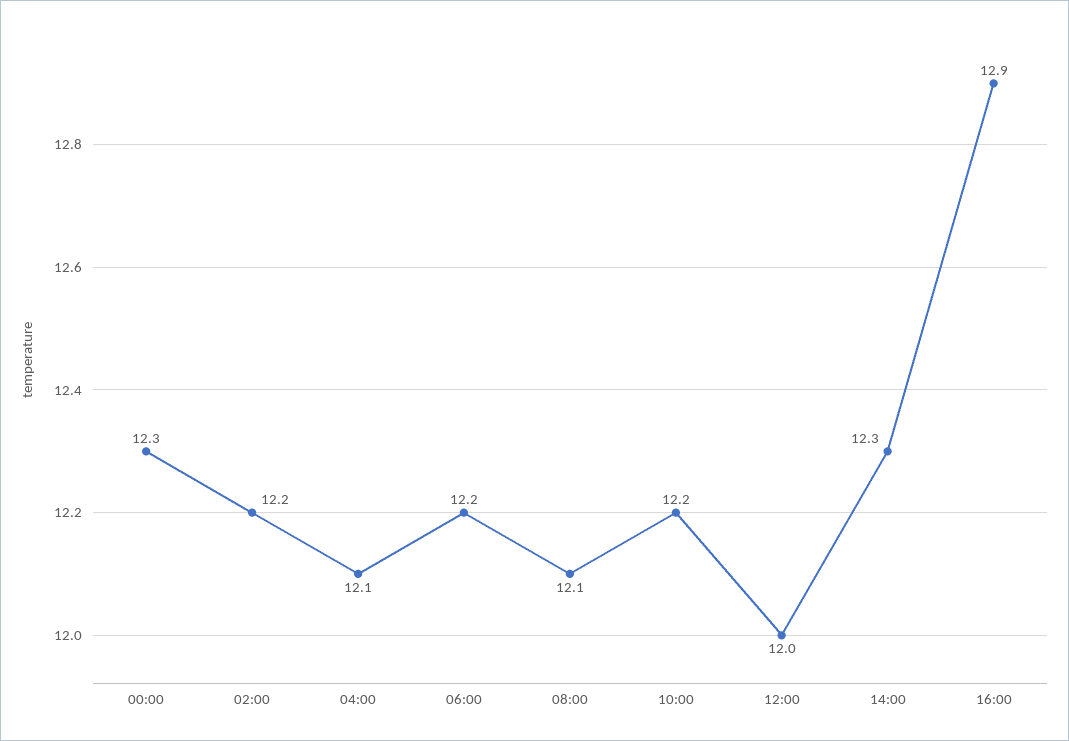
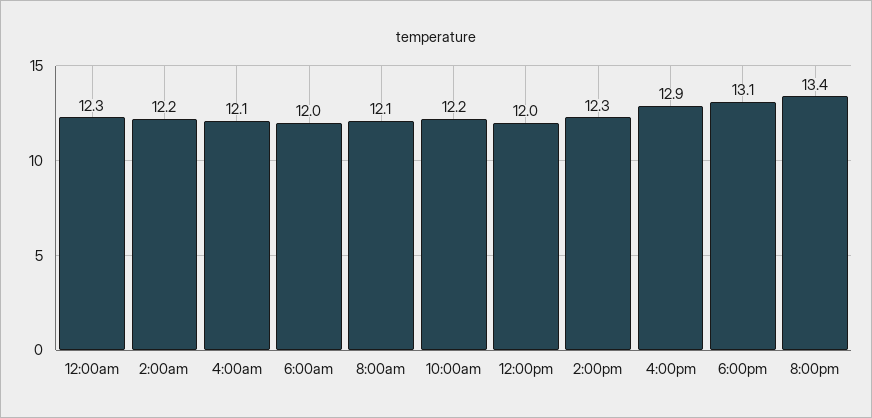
06:00: 12.2 -> 12
6:00pm: none -> 13.1
8:00pm: none -> 13.4

